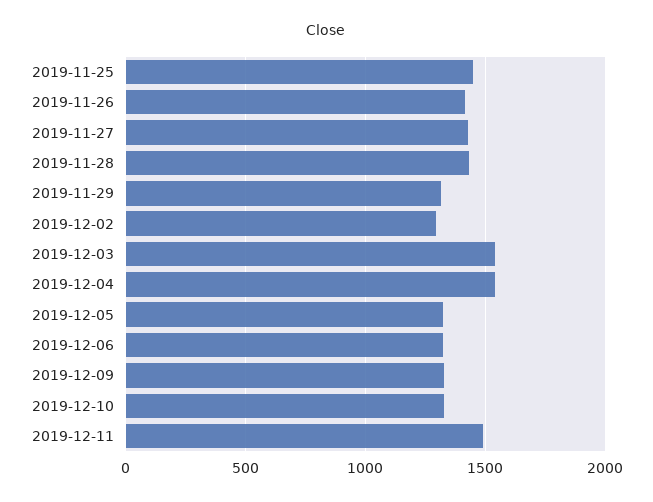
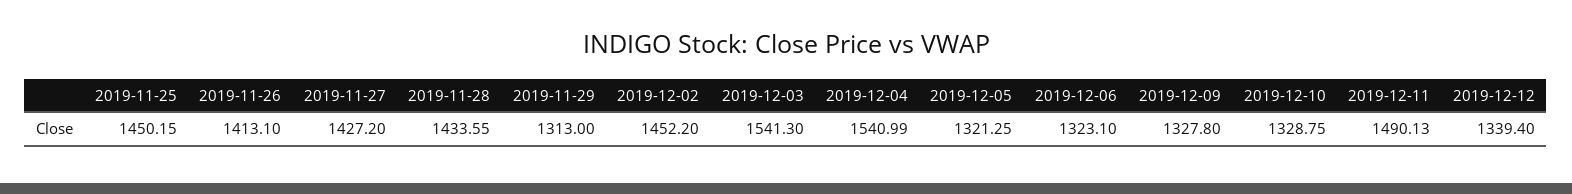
2019-12-02: 1300 -> 1452.2
2019-12-12: none -> 1339.4

